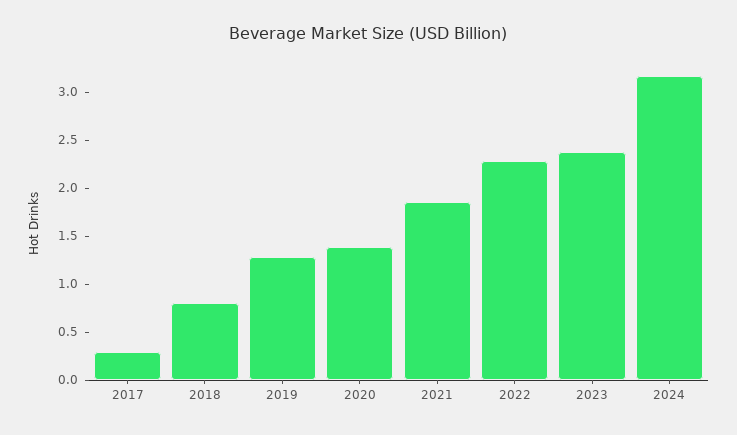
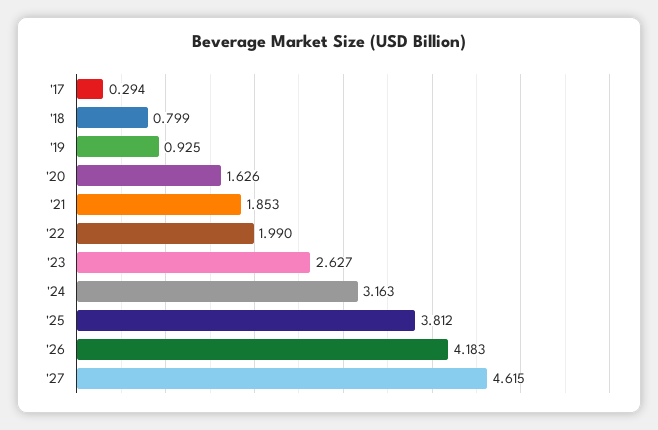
2019: 1.3 -> 0.925
2020: 1.4 -> 1.626
2022: 2.3 -> 1.99
2023: 2.4 -> 2.627
'25: none -> 3.812
'26: none -> 4.183
'27: none -> 4.615

